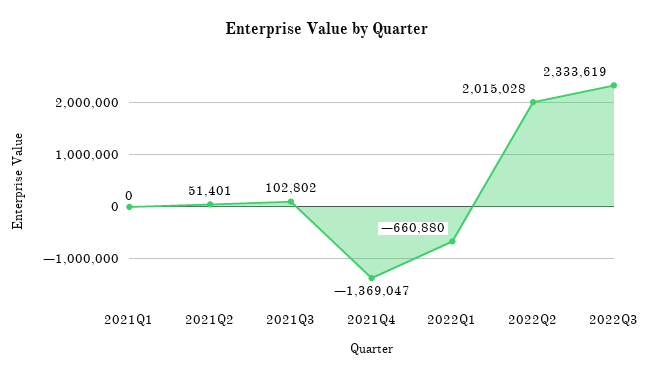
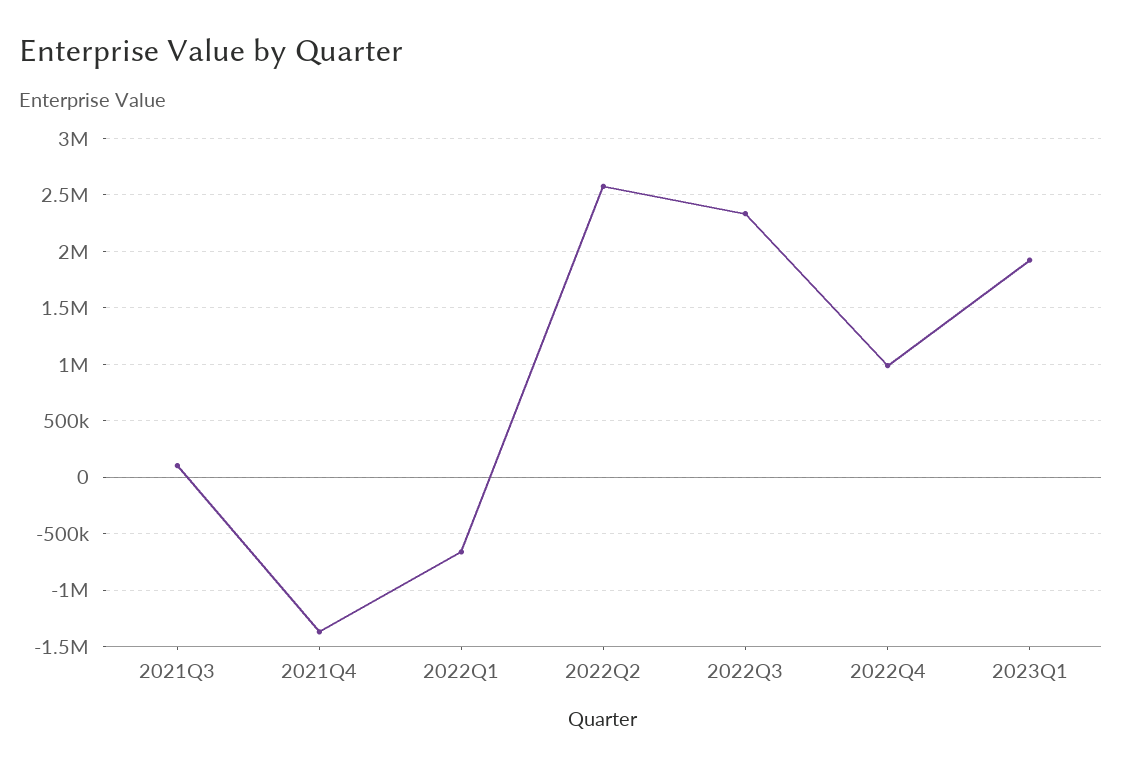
2021Q1: 0 -> none
2021Q2: 51401 -> none
2022Q2: 2015028 -> 2600000
2022Q4: none -> 1000000
2023Q1: none -> 1900000

